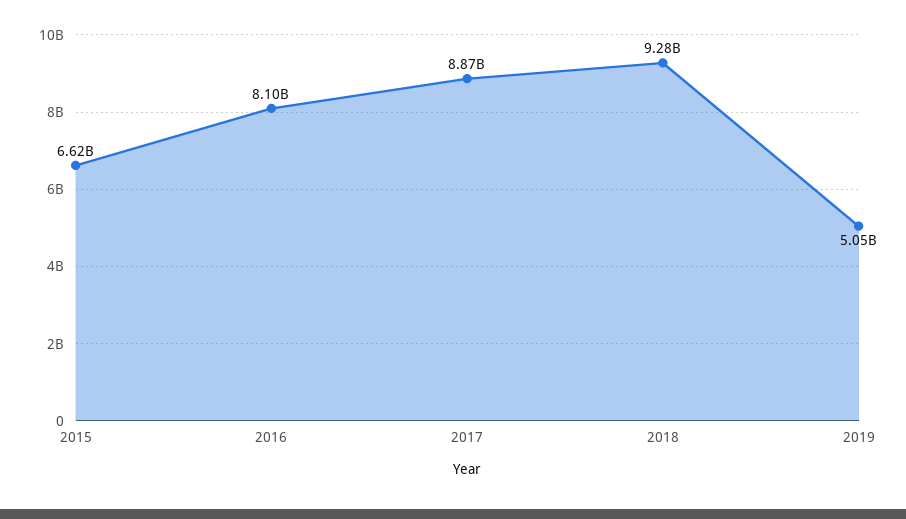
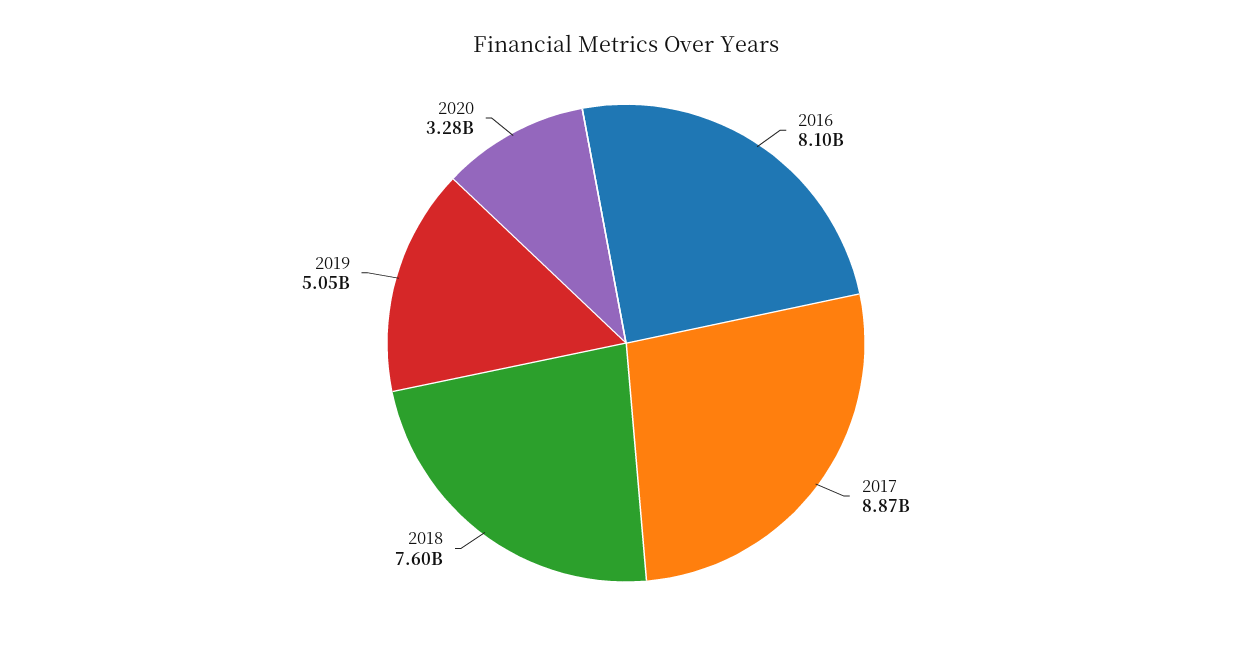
2015: 6620000000 -> none
2018: 9280000000 -> 7600000000
2020: none -> 3280000000

